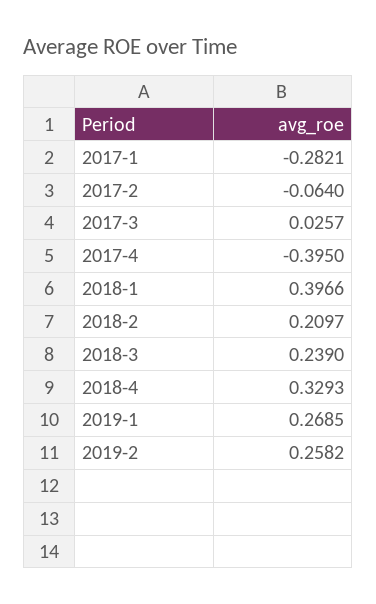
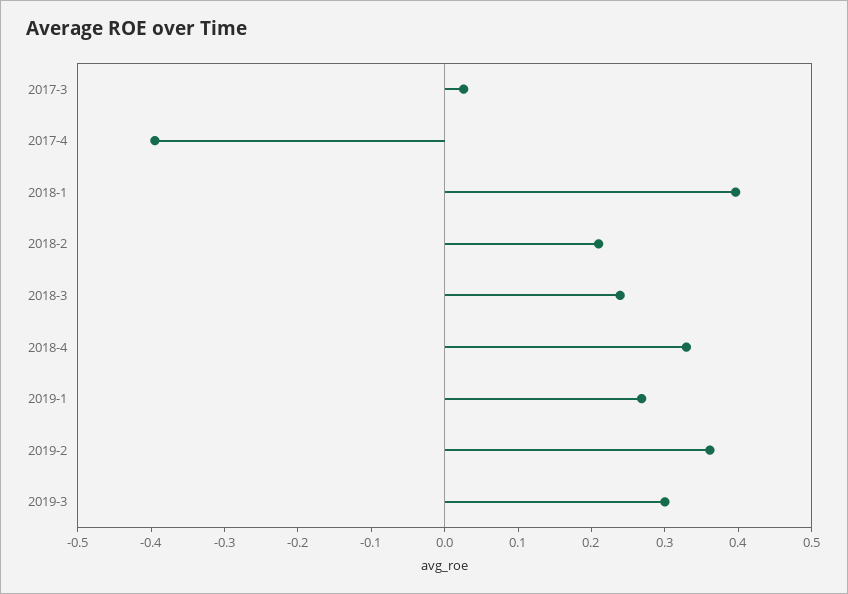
2017-1: -0.2821 -> none
2017-2: -0.064 -> none
2019-2: 0.2582 -> 0.36
2019-3: none -> 0.3

